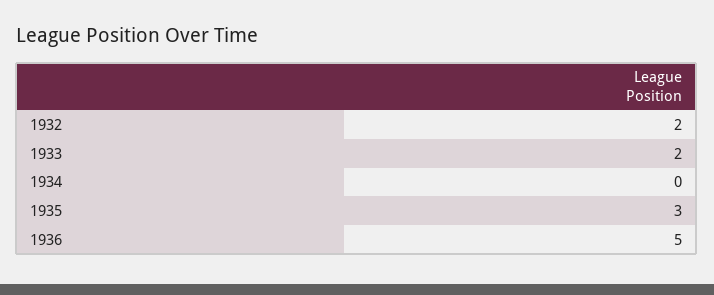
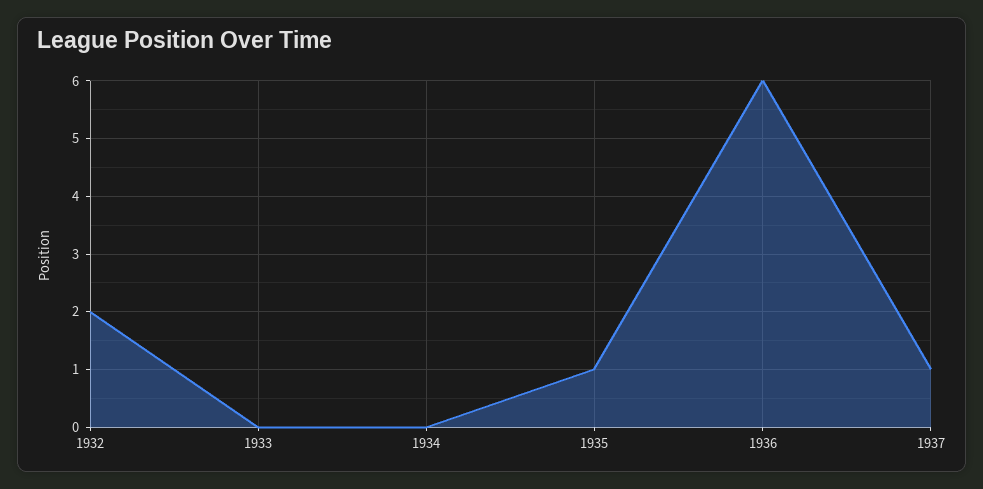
1933: 2 -> 0
1935: 3 -> 1
1936: 5 -> 6
1937: none -> 1

